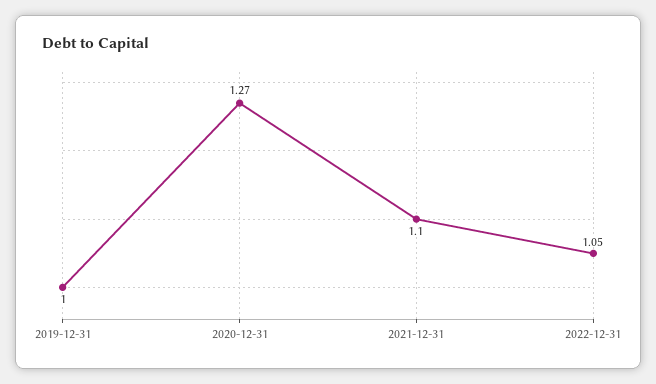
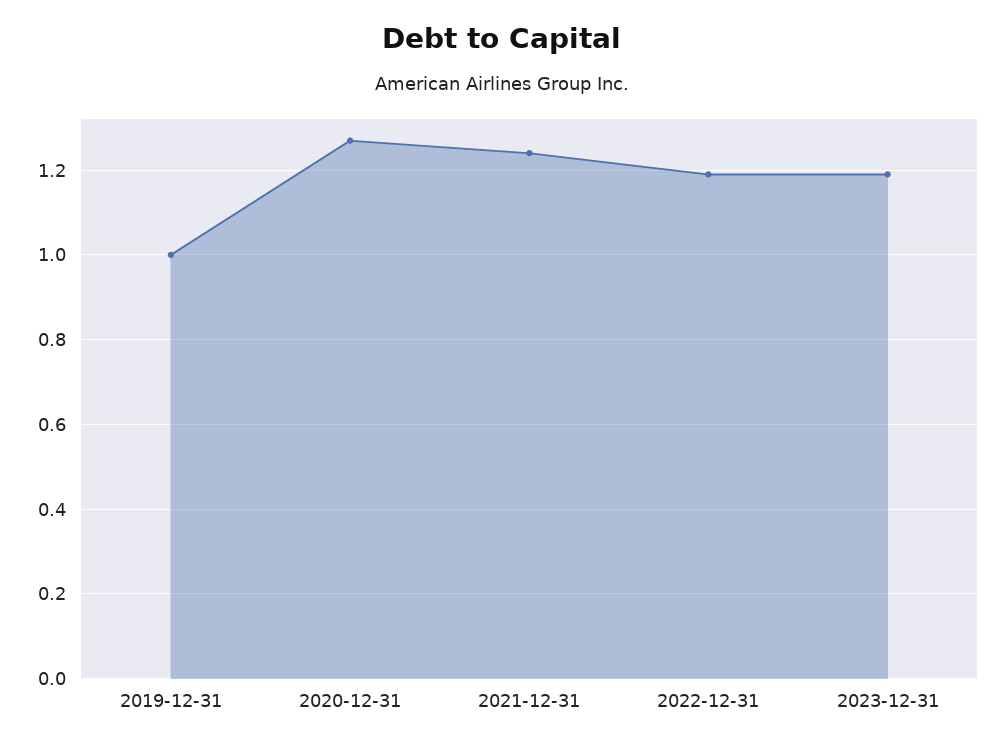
2021-12-31: 1.1 -> 1.25
2022-12-31: 1.05 -> 1.2
2023-12-31: none -> 1.2

